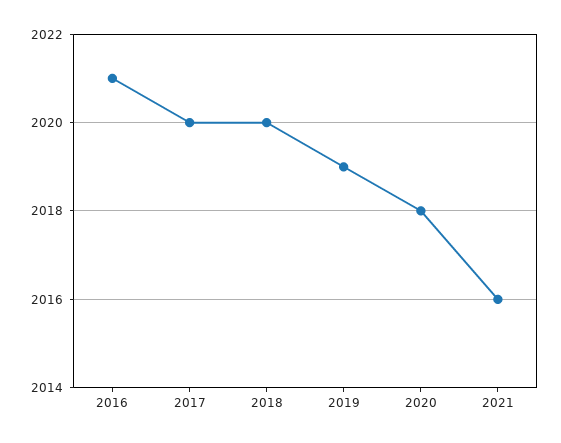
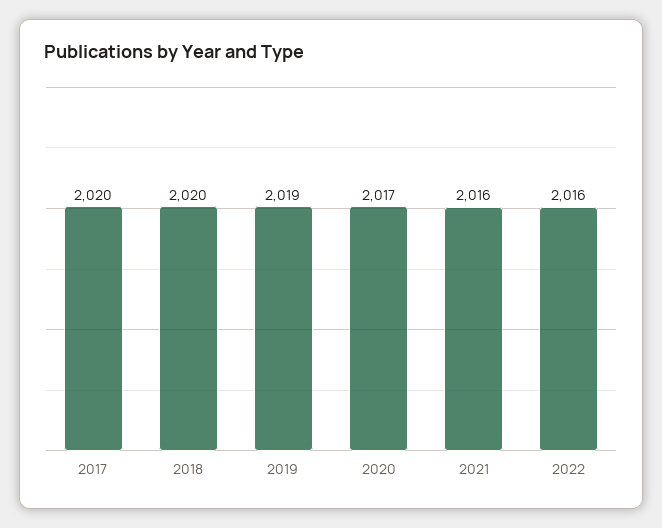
2016: 2021 -> none
2020: 2018 -> 2017
2022: none -> 2016

